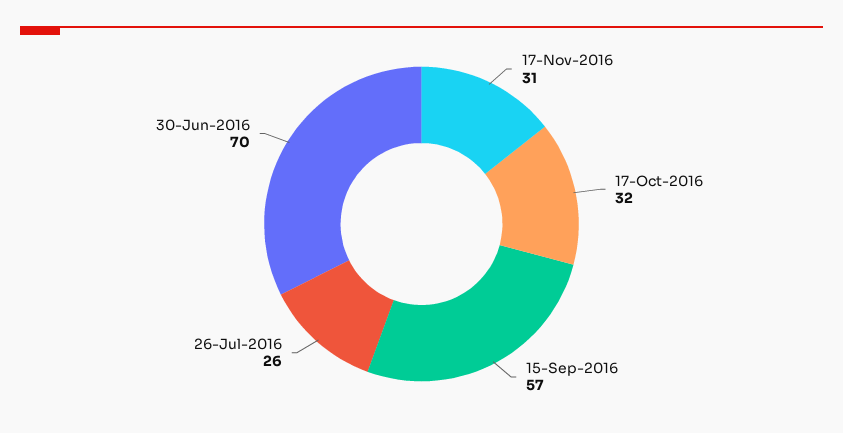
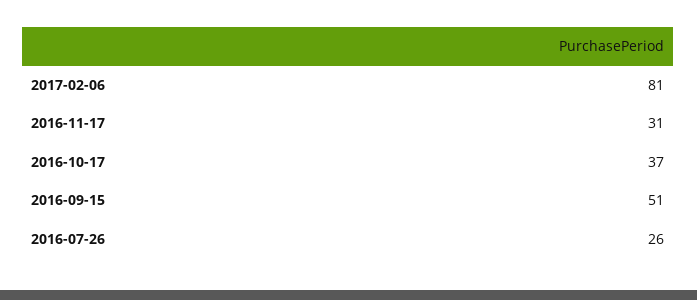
17-Oct-2016: 32 -> 37
15-Sep-2016: 57 -> 51
30-Jun-2016: 70 -> none
2017-02-06: none -> 81

